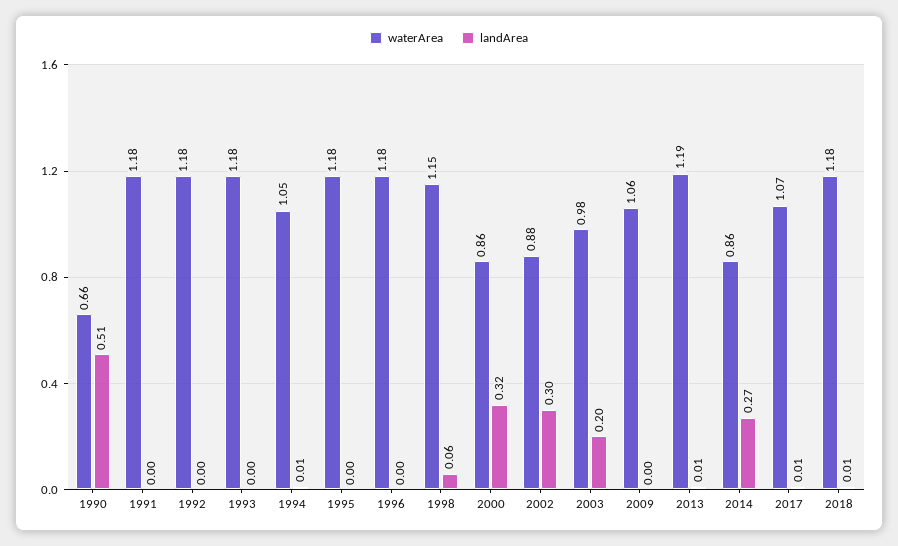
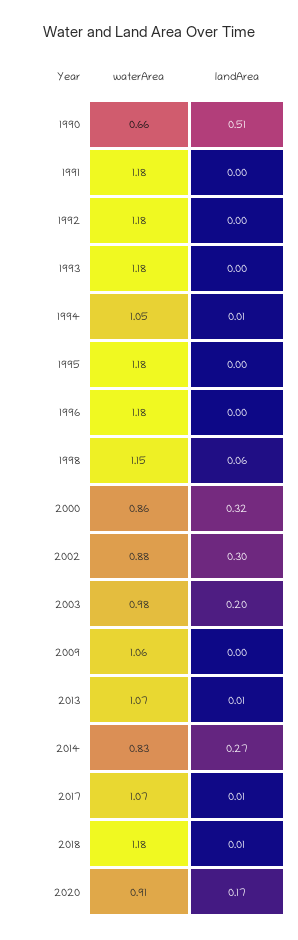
waterArea, 2013: 1.19 -> 1.07
waterArea, 2014: 0.86 -> 0.83
waterArea, 2020: none -> 0.91
landArea, 2020: none -> 0.17

